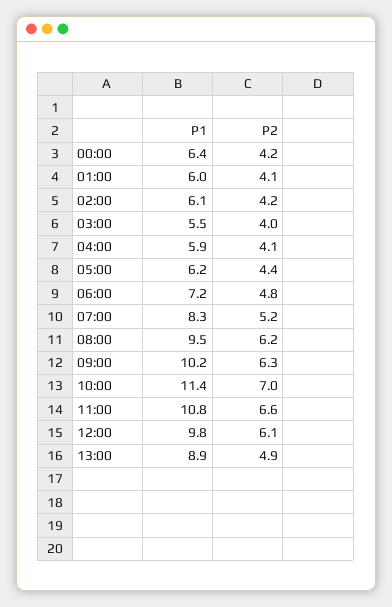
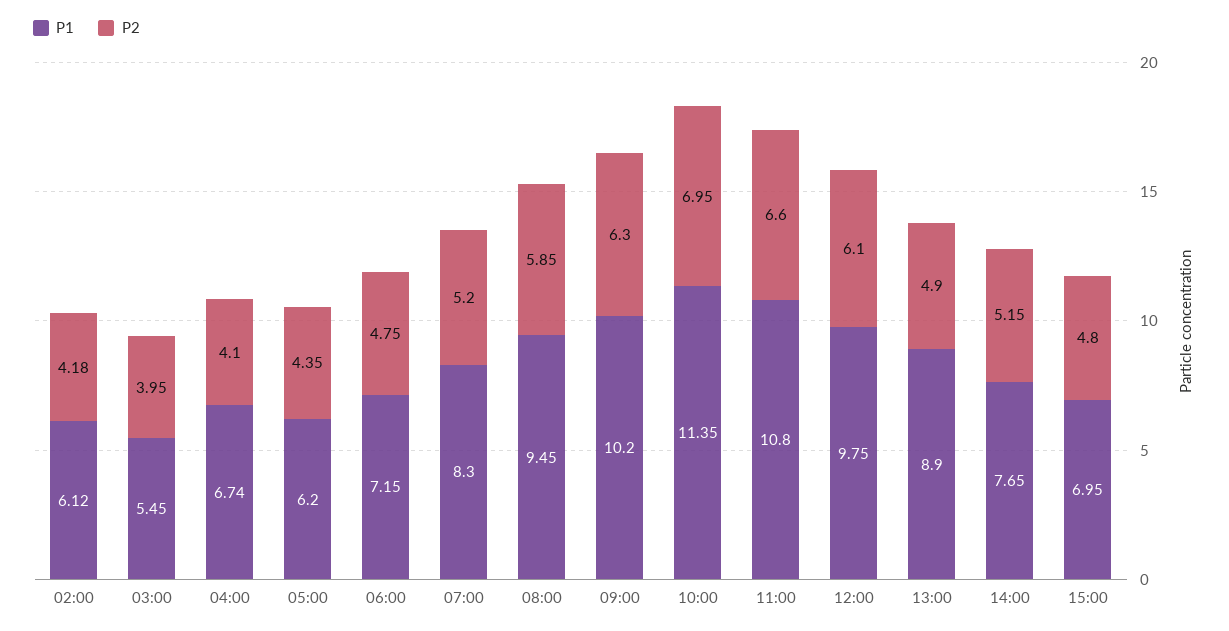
P1, 00:00: 6.4 -> none
P2, 00:00: 4.2 -> none
P1, 01:00: 6 -> none
P2, 01:00: 4.1 -> none
P1, 04:00: 5.9 -> 6.74
P2, 08:00: 6.2 -> 5.85
P1, 14:00: none -> 7.65
P2, 14:00: none -> 5.15
P1, 15:00: none -> 6.95
P2, 15:00: none -> 4.8

